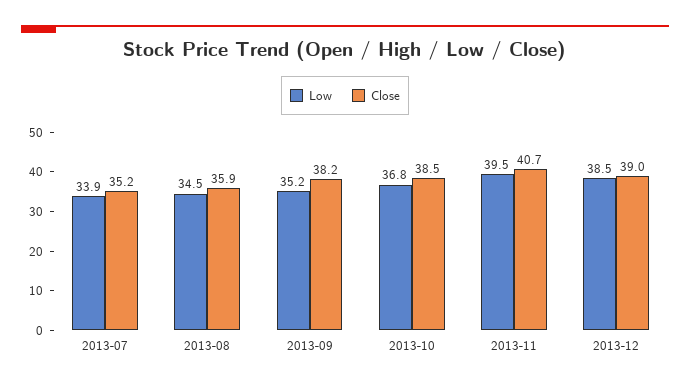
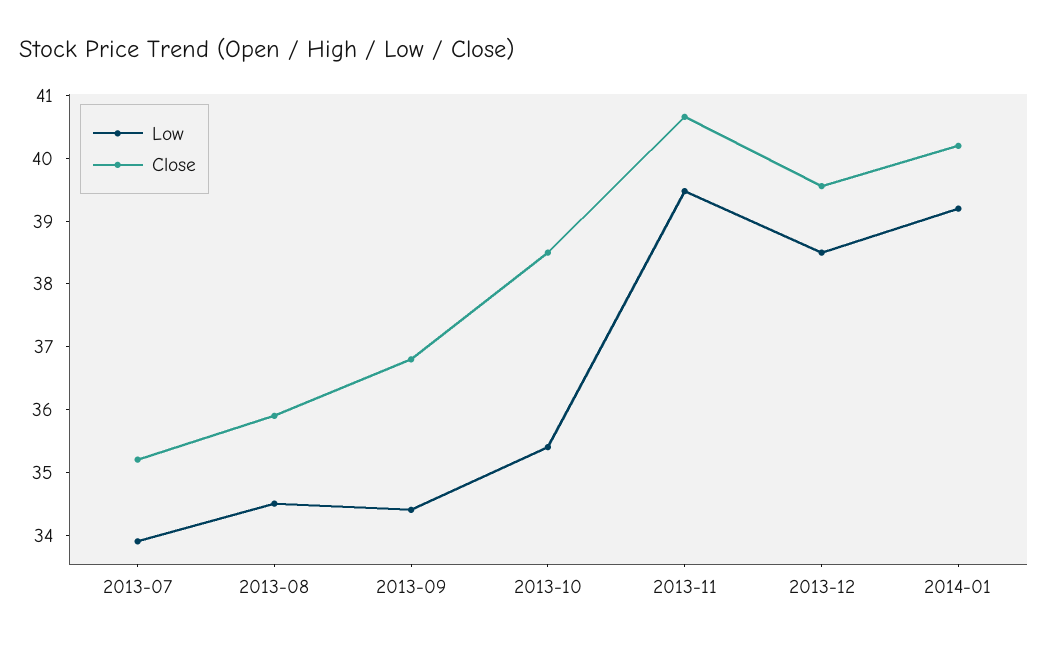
Low, 2013-09: 35.2 -> 34.4
Close, 2013-09: 38.2 -> 36.8
Low, 2013-10: 36.8 -> 35.4
Close, 2013-12: 39 -> 39.6
Low, 2014-01: none -> 39.2
Close, 2014-01: none -> 40.2

